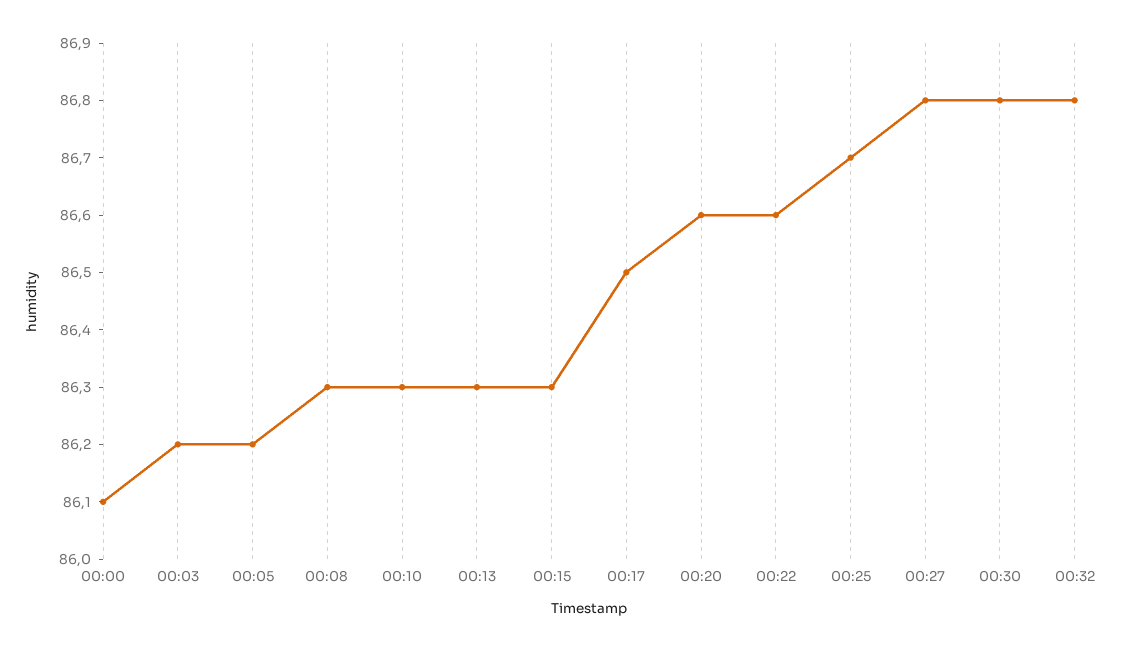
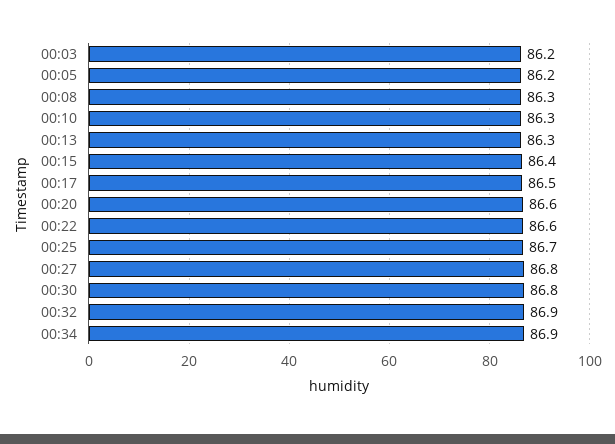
00:00: 86.1 -> none
00:15: 86.3 -> 86.4
00:32: 86.8 -> 86.9
00:34: none -> 86.9

